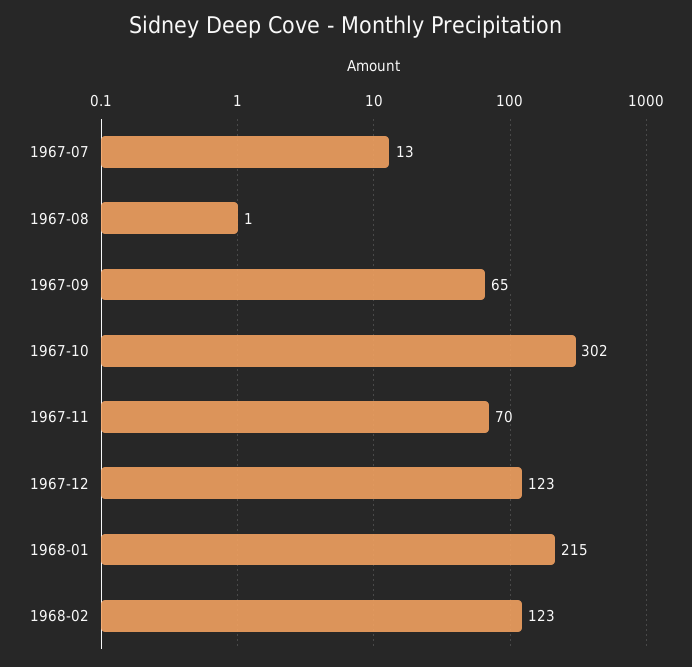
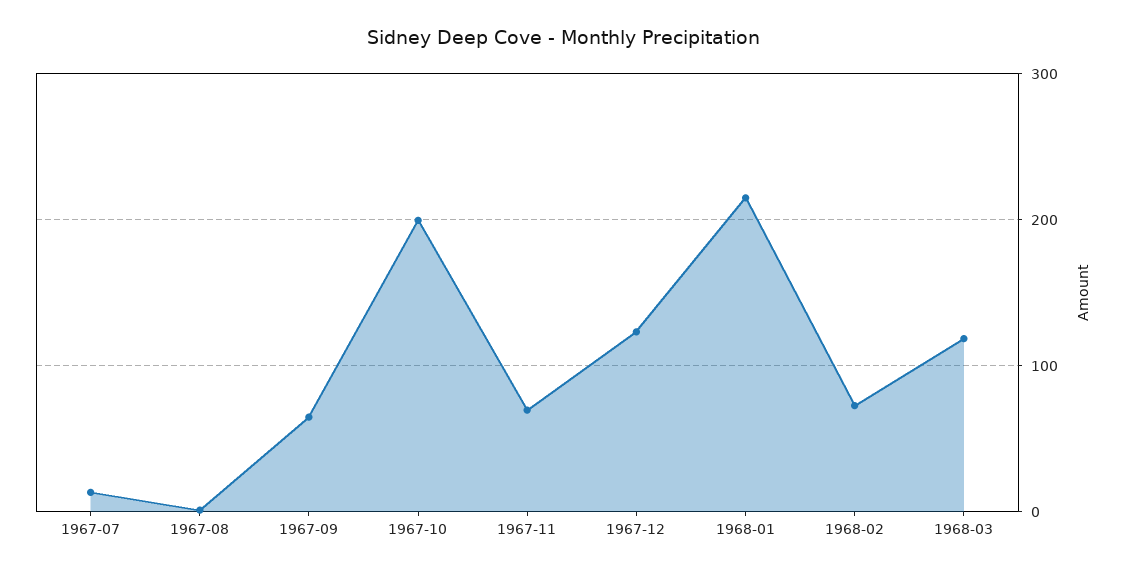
1967-10: 302 -> 200
1968-02: 123 -> 70
1968-03: none -> 120

